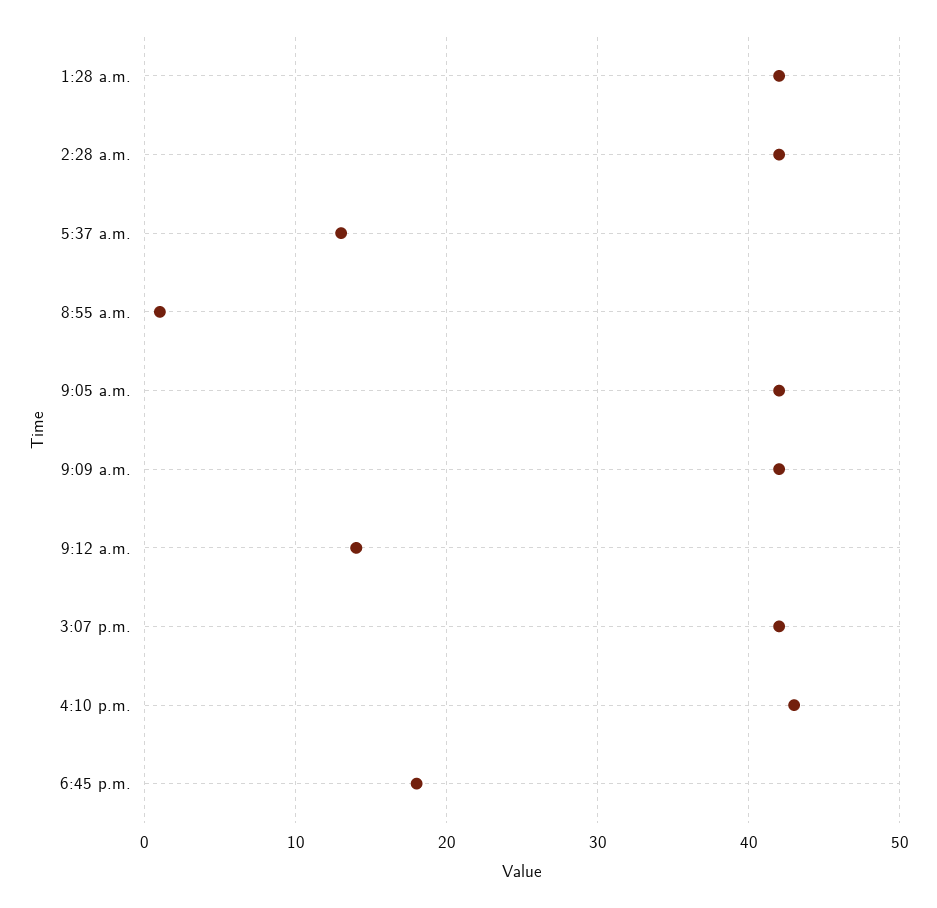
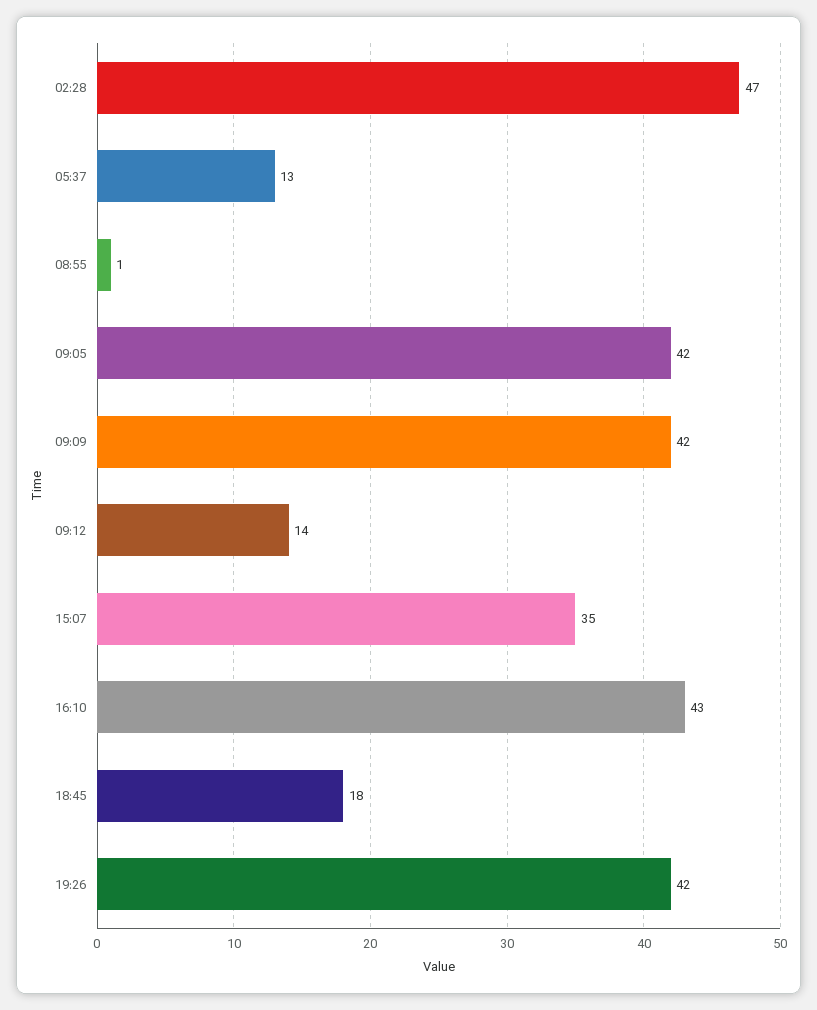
1:28 a.m.: 42 -> none
2:28 a.m.: 42 -> 47
3:07 p.m.: 42 -> 35
19:26: none -> 42

